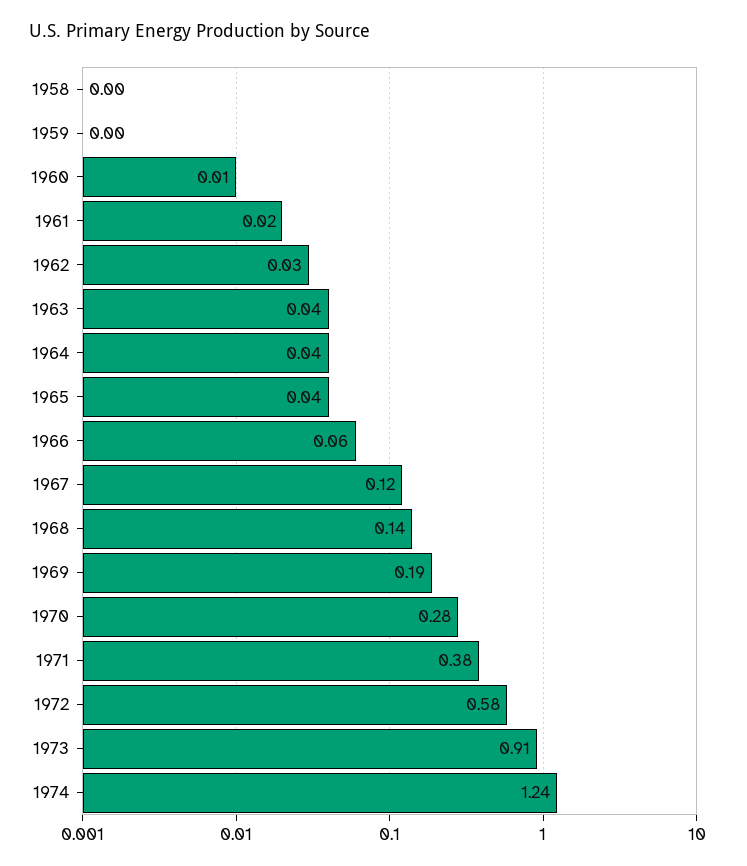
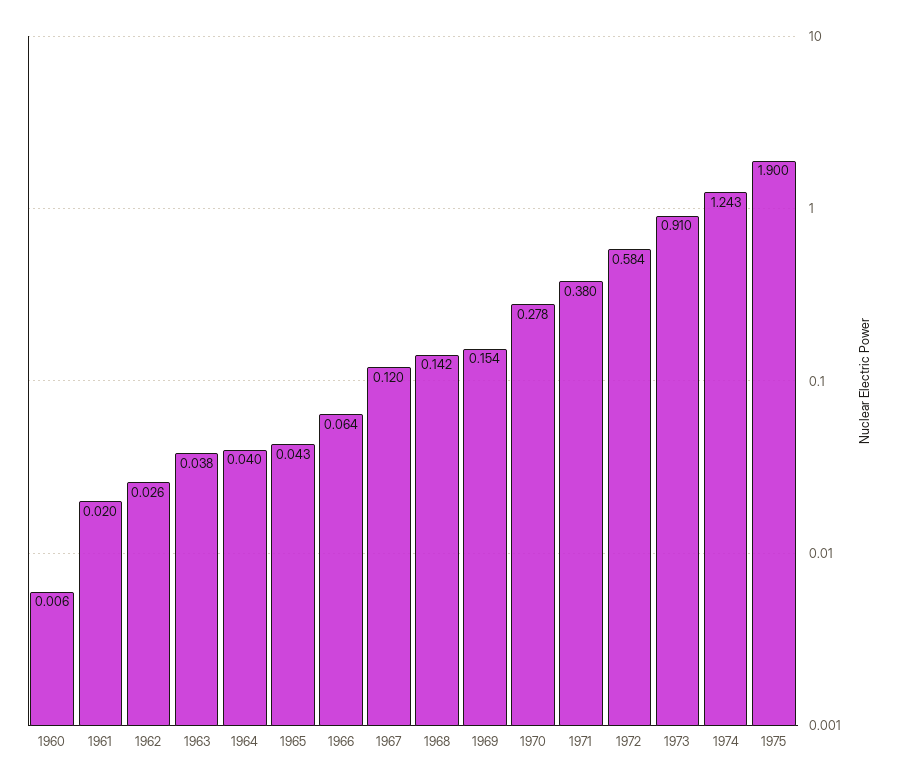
1958: 0 -> none
1959: 0 -> none
1969: 0.19 -> 0.154
1975: none -> 1.9

